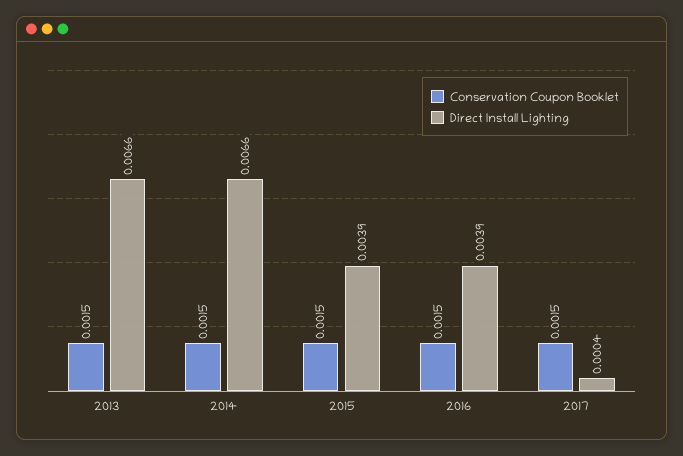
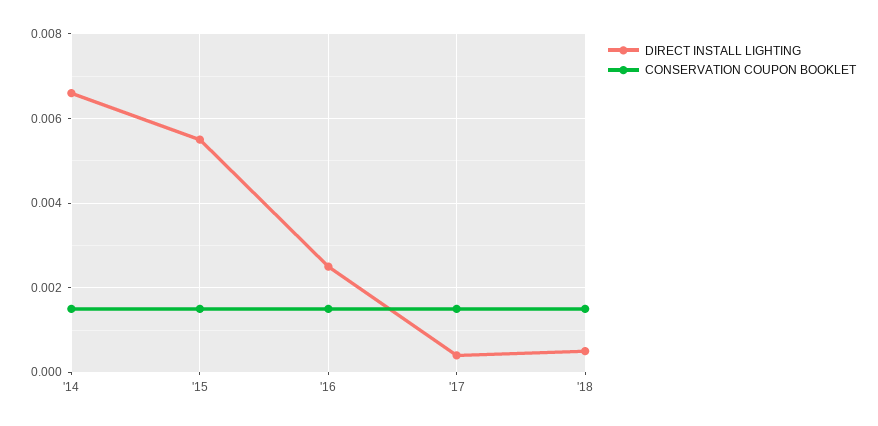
Conservation Coupon Booklet, 2013: 0.0015 -> none
Direct Install Lighting, 2013: 0.0066 -> none
Direct Install Lighting, 2015: 0.0039 -> 0.0055
Direct Install Lighting, 2016: 0.0039 -> 0.0025
Direct Install Lighting, '18: none -> 0.0005
Conservation Coupon Booklet, '18: none -> 0.0015

